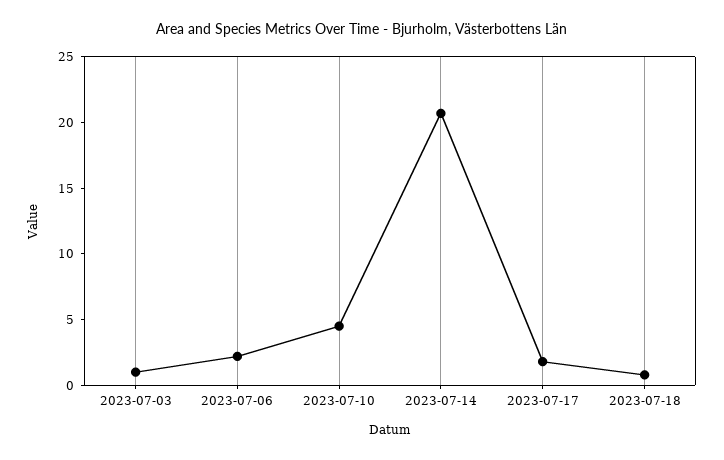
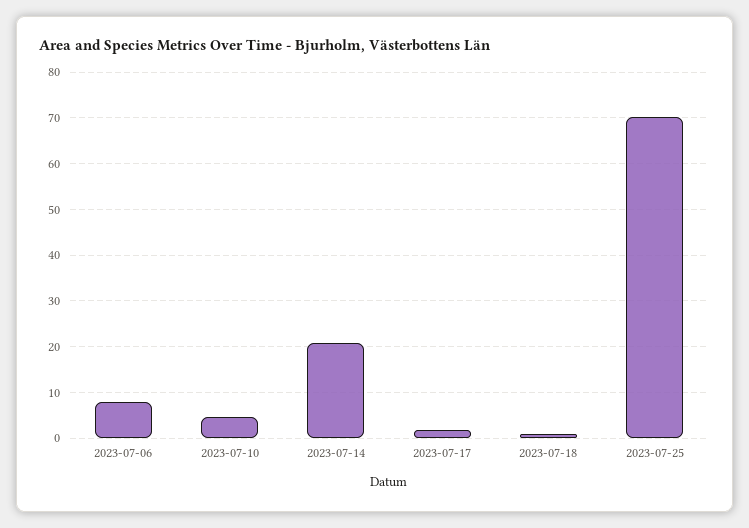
2023-07-03: 1 -> none
2023-07-06: 2 -> 8
2023-07-25: none -> 70

